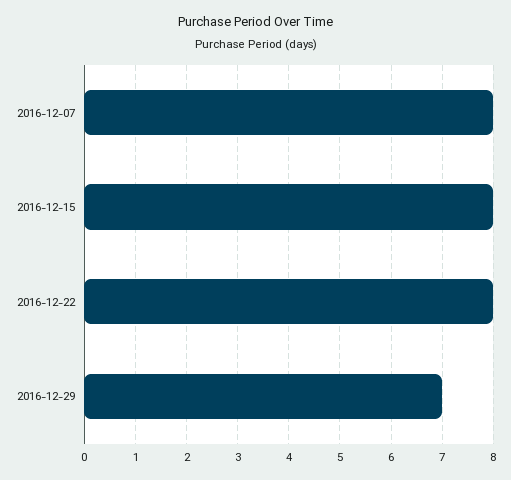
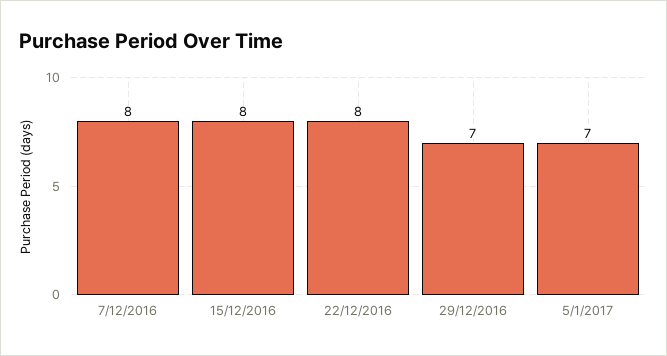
5/1/2017: none -> 7

